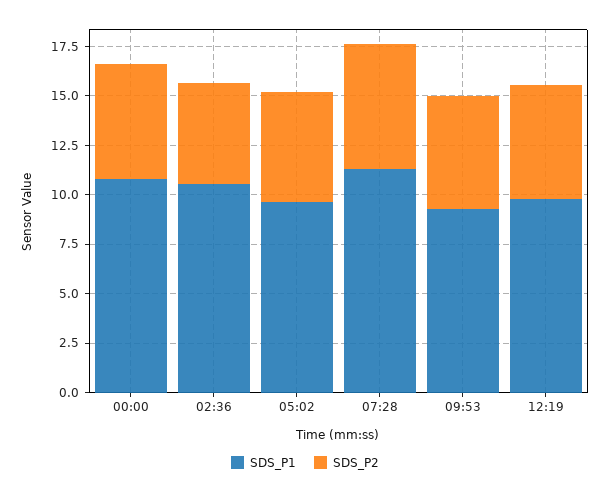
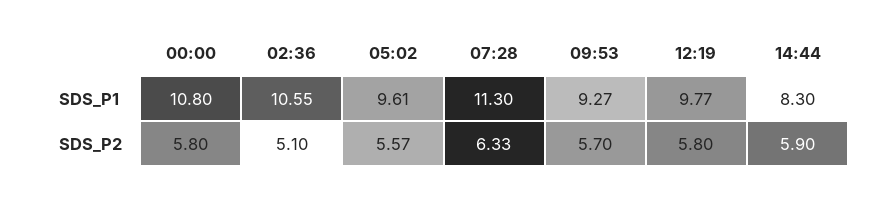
SDS_P1, 14:44: none -> 8.3
SDS_P2, 14:44: none -> 5.9

